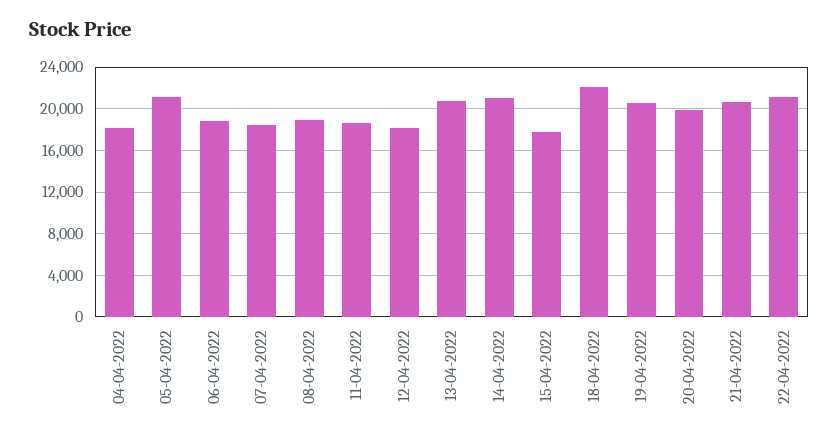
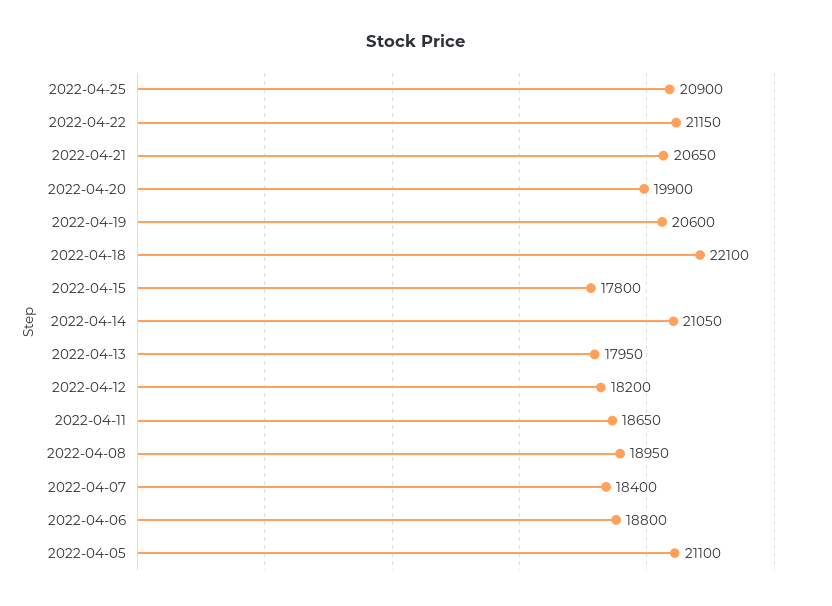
04-04-2022: 18000 -> none
13-04-2022: 21000 -> 17950
2022-04-25: none -> 20900

